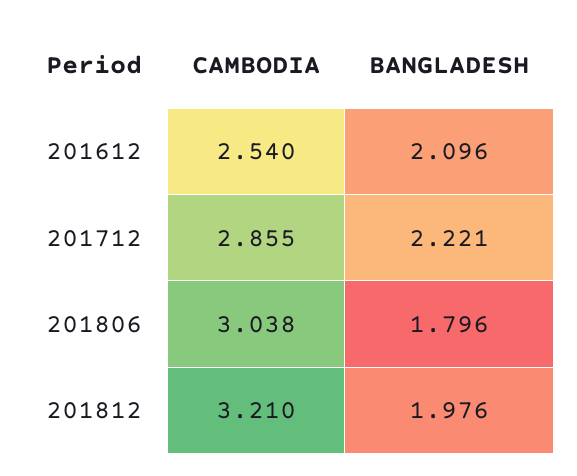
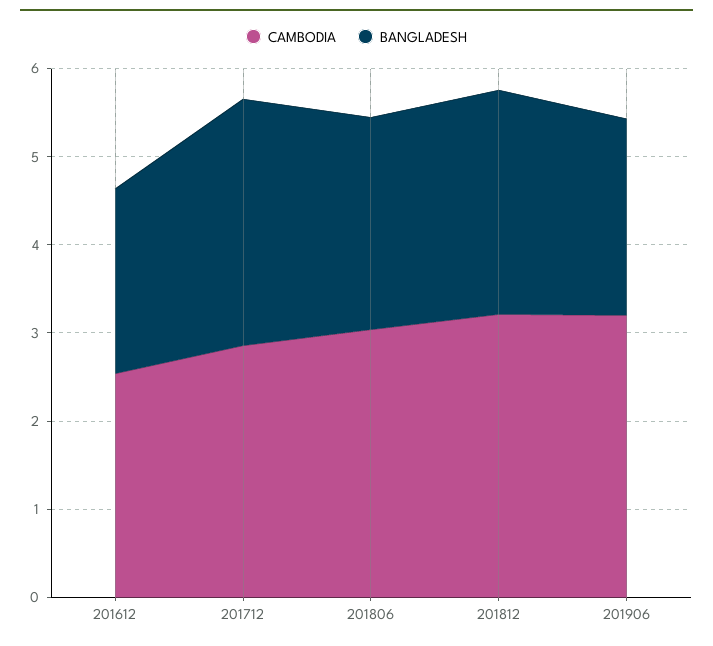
BANGLADESH, 201712: 2.221 -> 2.8
BANGLADESH, 201806: 1.796 -> 2.4
BANGLADESH, 201812: 1.976 -> 2.6
CAMBODIA, 201906: none -> 3.2
BANGLADESH, 201906: none -> 2.2

